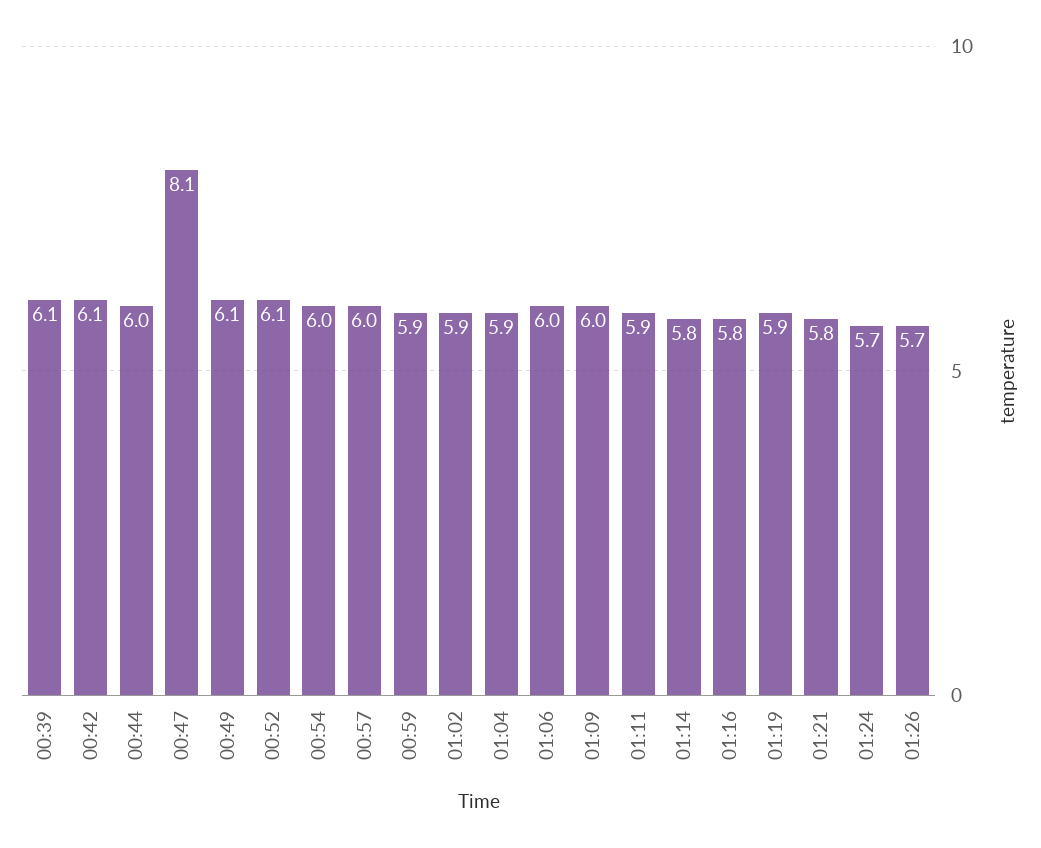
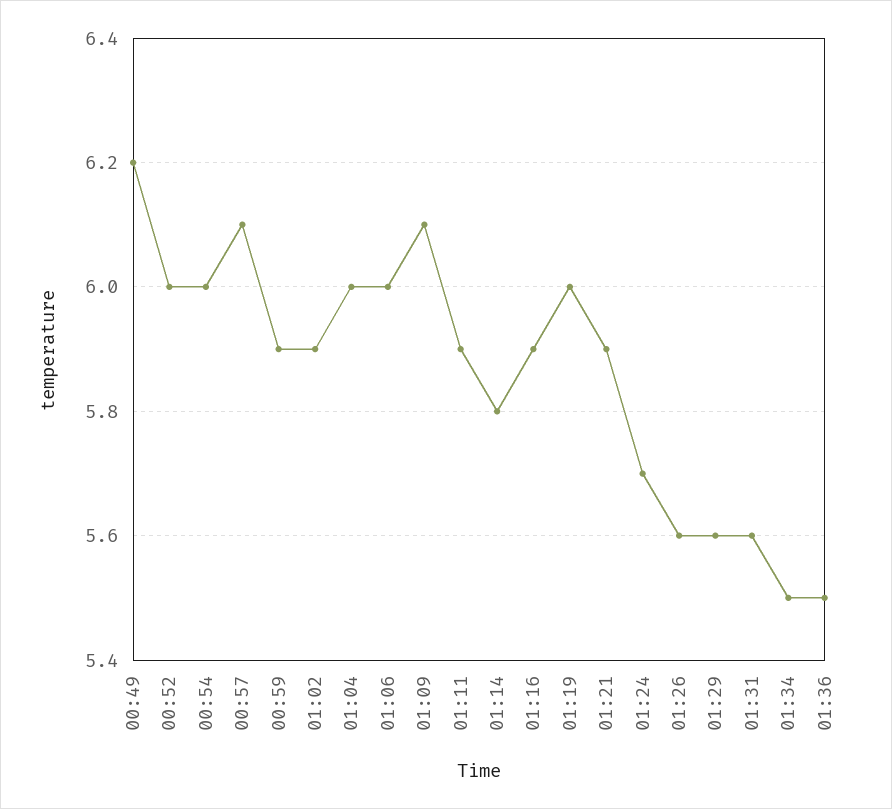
00:39: 6.1 -> none
00:42: 6.1 -> none
00:44: 6 -> none
00:47: 8.1 -> none
00:49: 6.1 -> 6.2
00:52: 6.1 -> 6
00:57: 6 -> 6.1
01:04: 5.9 -> 6
01:09: 6 -> 6.1
01:16: 5.8 -> 5.9
01:19: 5.9 -> 6
01:21: 5.8 -> 5.9
01:26: 5.7 -> 5.6
01:29: none -> 5.6
01:31: none -> 5.6
01:34: none -> 5.5
01:36: none -> 5.5

